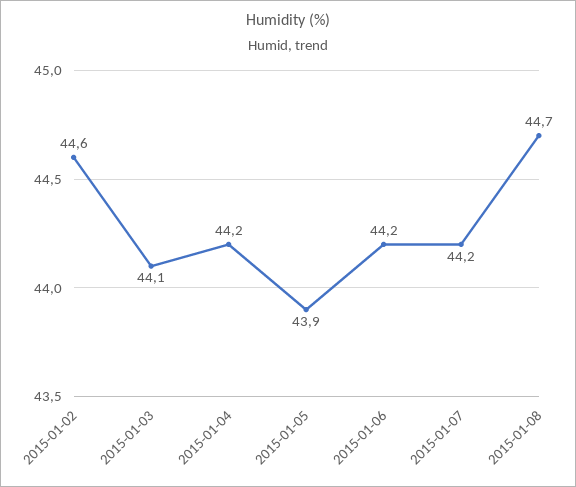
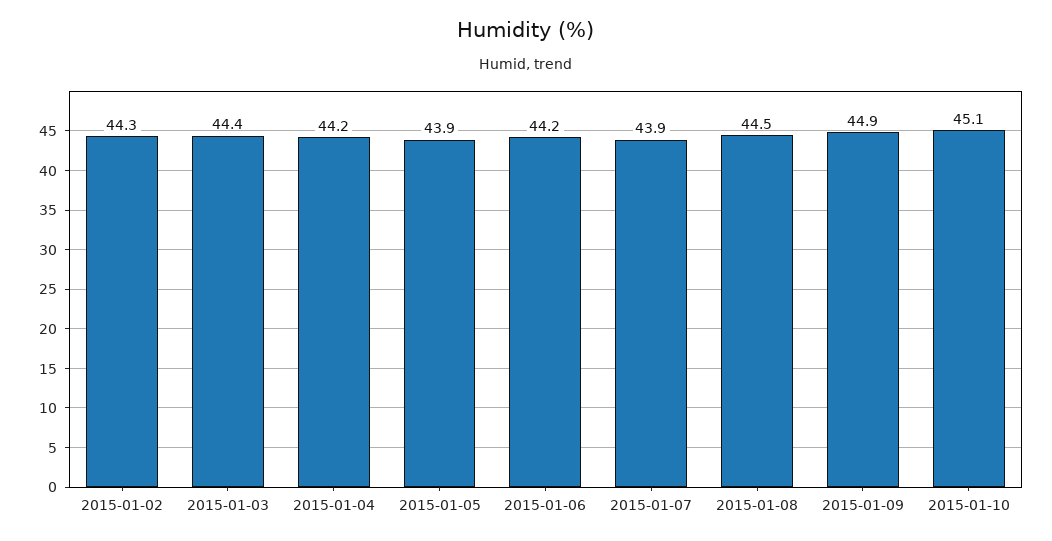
2015-01-02: 44.6 -> 44.3
2015-01-03: 44.1 -> 44.4
2015-01-07: 44.2 -> 43.9
2015-01-08: 44.7 -> 44.5
2015-01-09: none -> 44.9
2015-01-10: none -> 45.1

